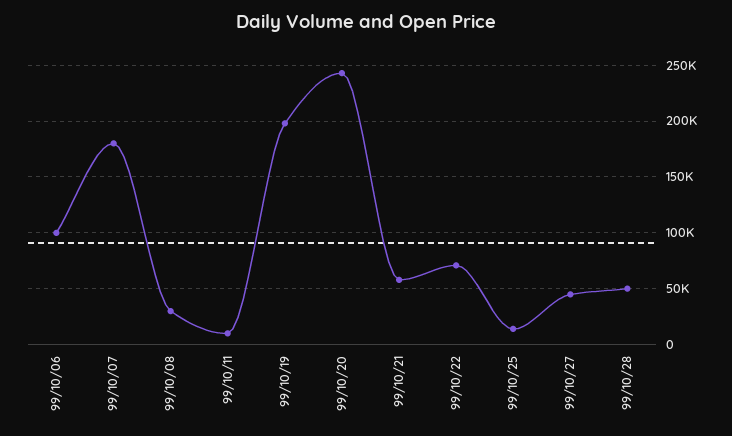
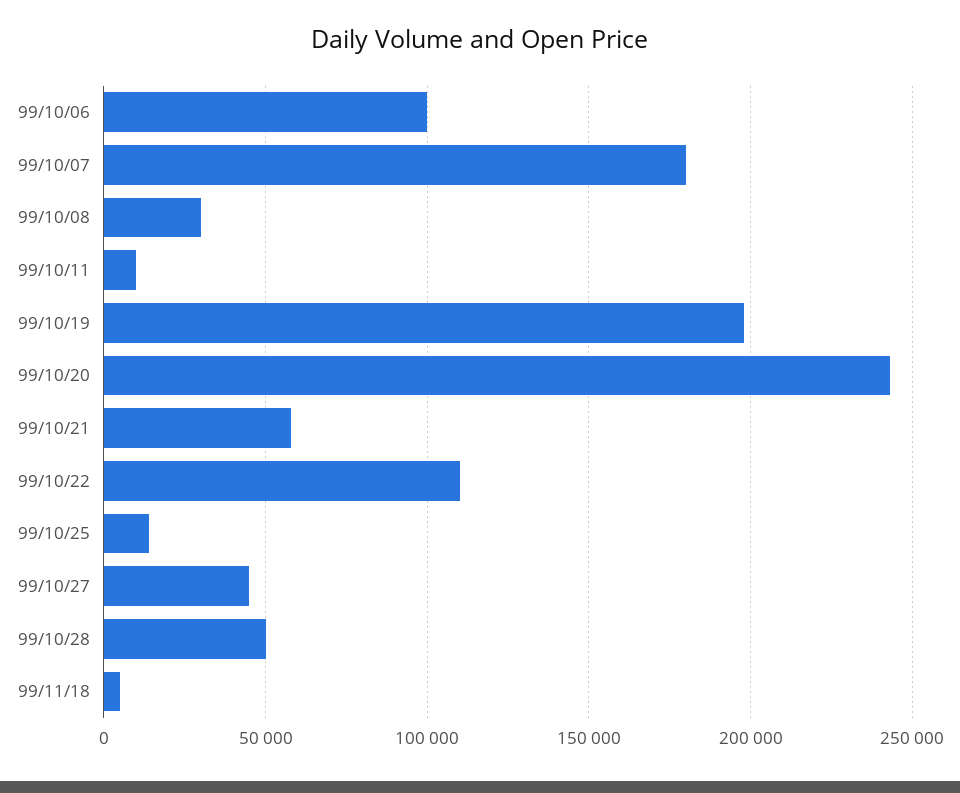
99/10/22: 70000 -> 110000
99/11/18: none -> 5000

